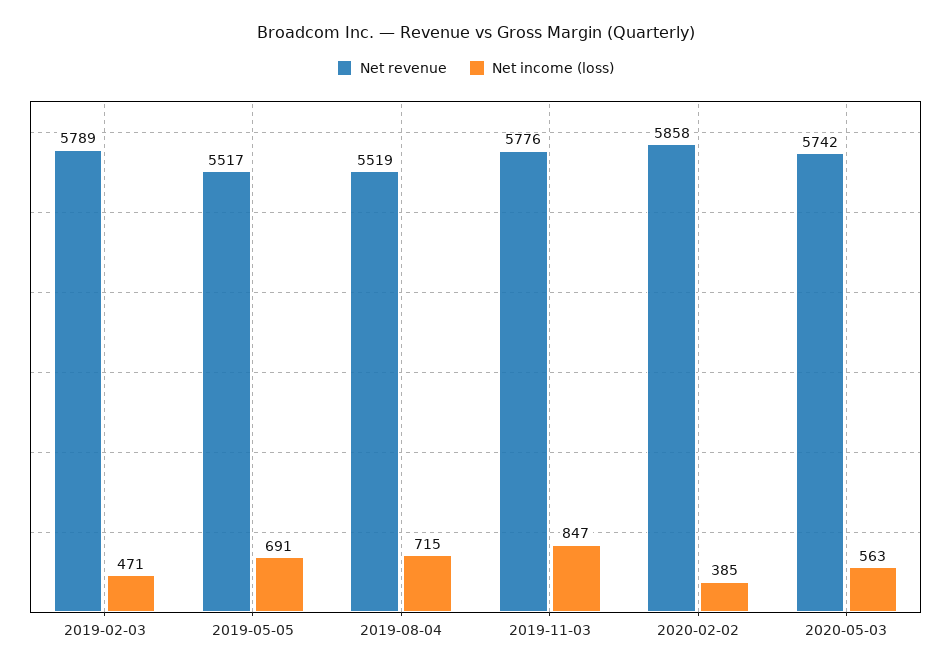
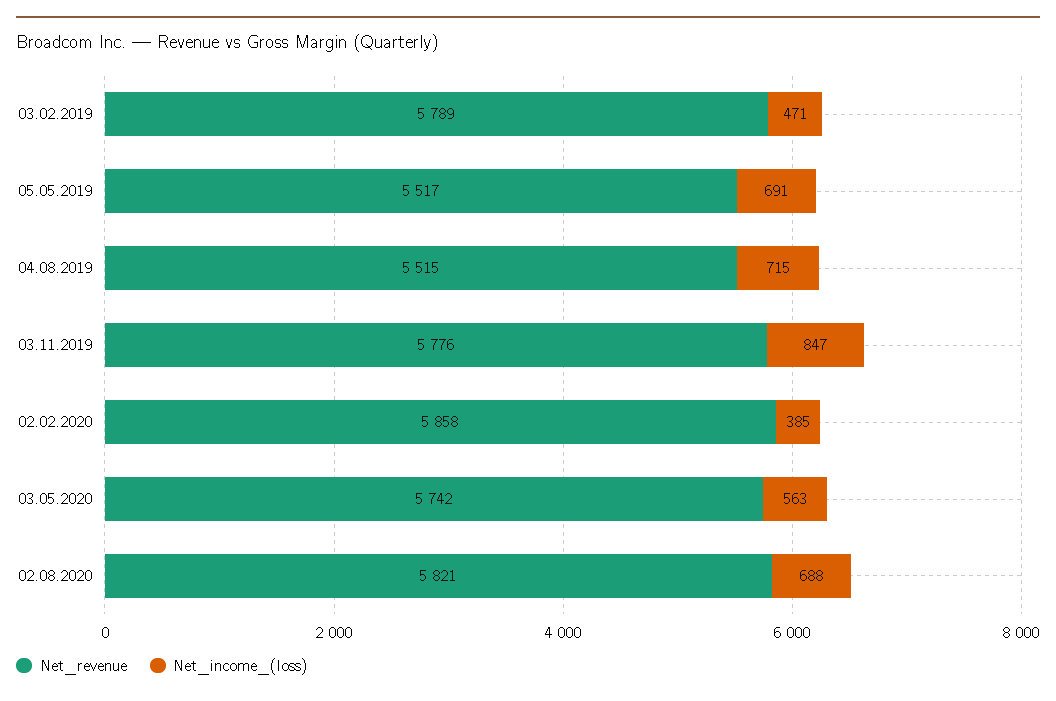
Net revenue, 2019-08-04: 5519 -> 5515
Net revenue, 02.08.2020: none -> 5821
Net income (loss), 02.08.2020: none -> 688

